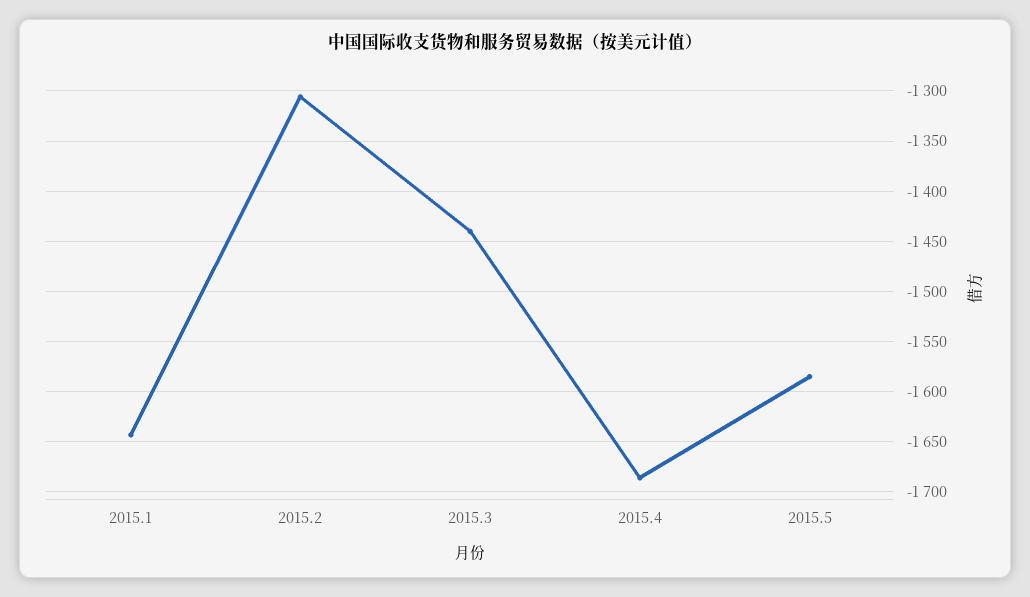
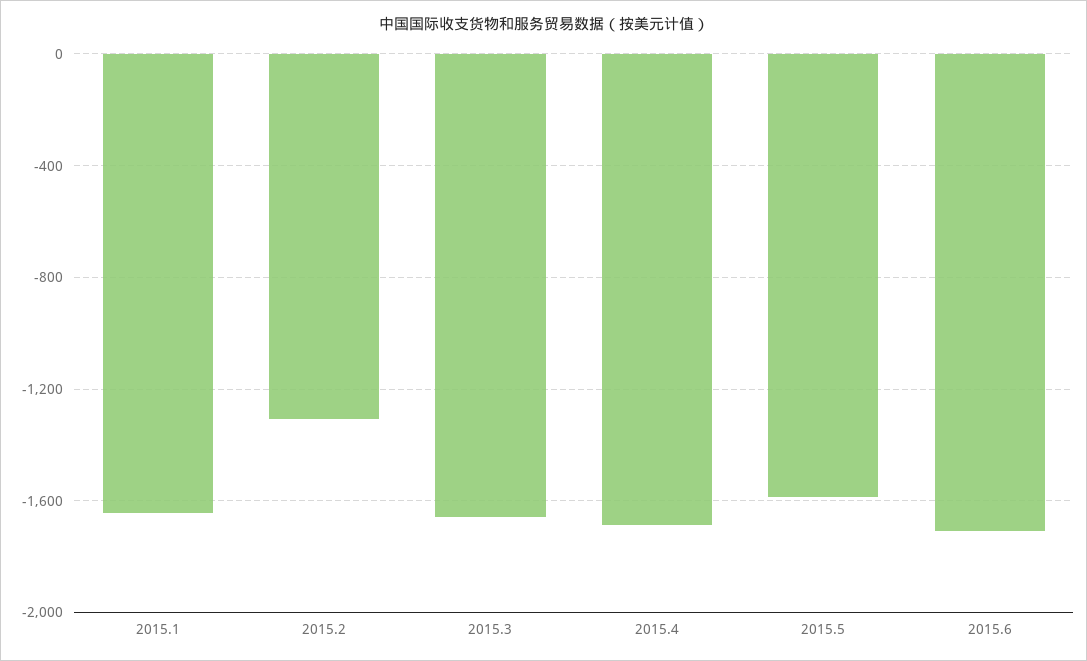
2015.3: -1440 -> -1650
2015.6: none -> -1700

